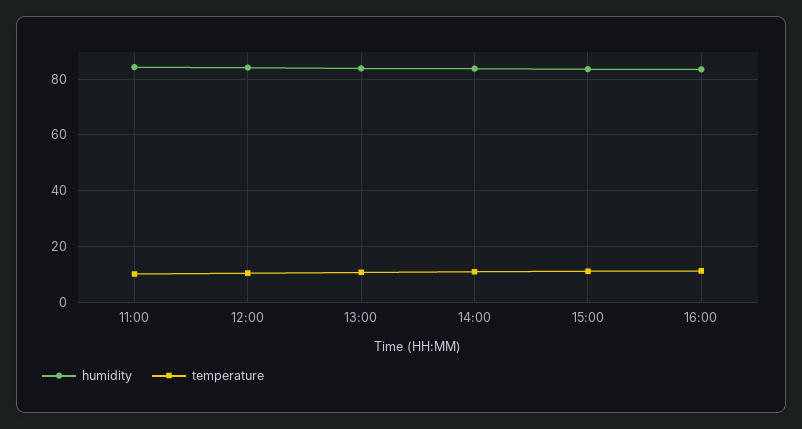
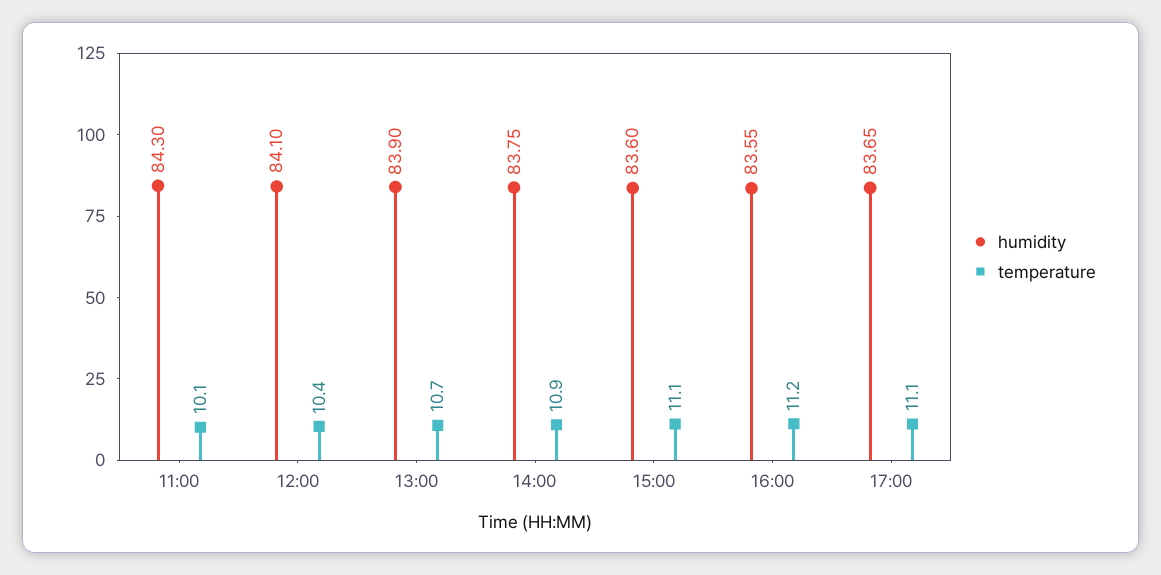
humidity, 17:00: none -> 83.65
temperature, 17:00: none -> 11.1

